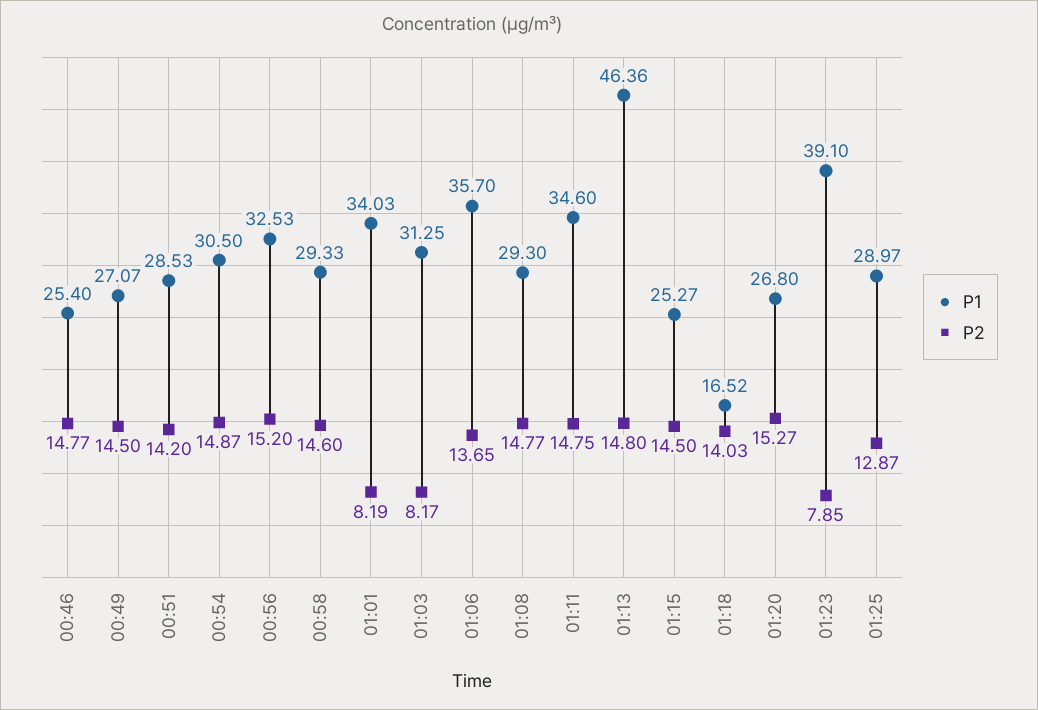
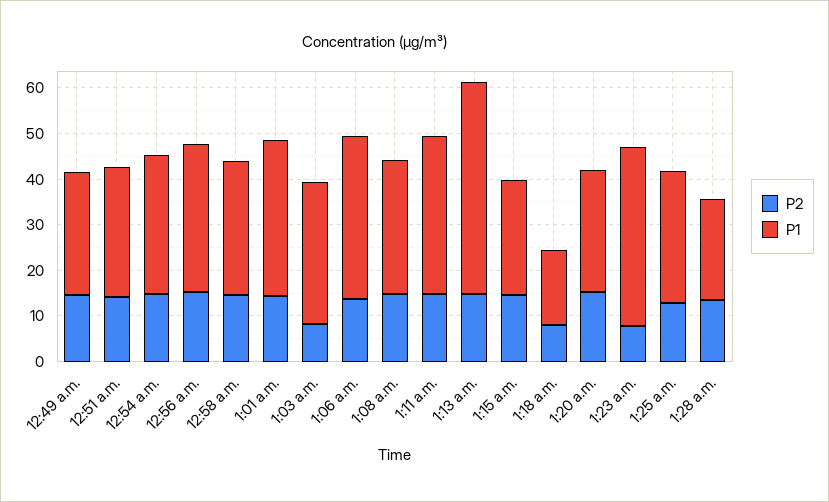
P1, 00:46: 25.4 -> none
P2, 00:46: 14.77 -> none
P2, 01:01: 8.19 -> 14
P2, 01:18: 14.03 -> 8
P2, 1:28 a.m.: none -> 14
P1, 1:28 a.m.: none -> 22

